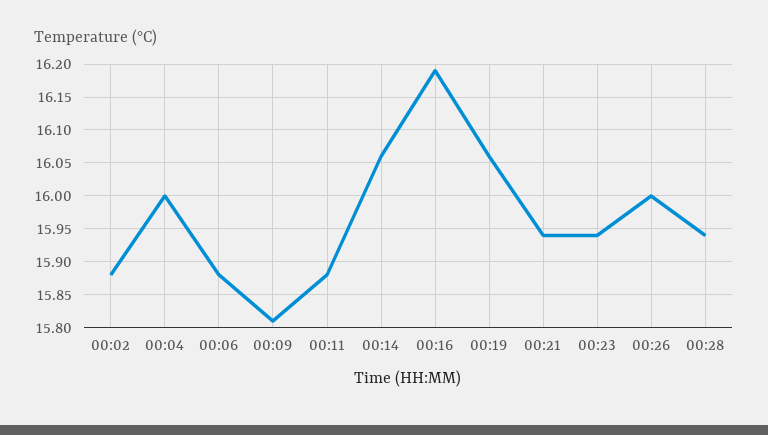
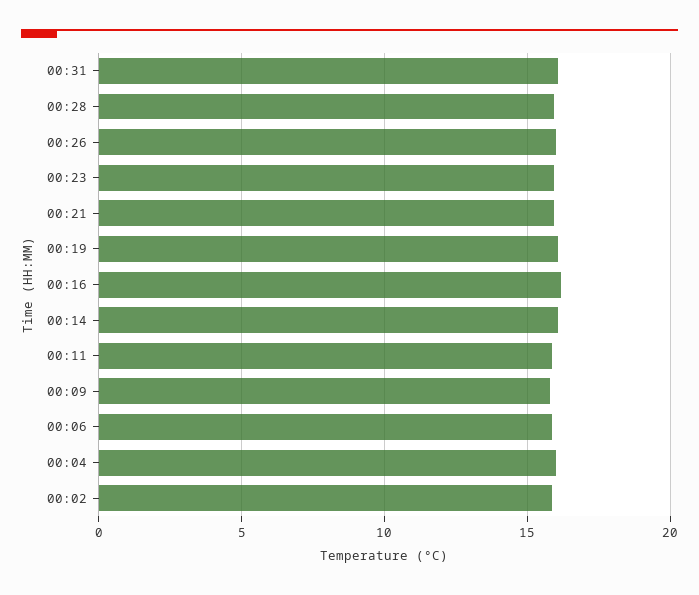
00:31: none -> 16

